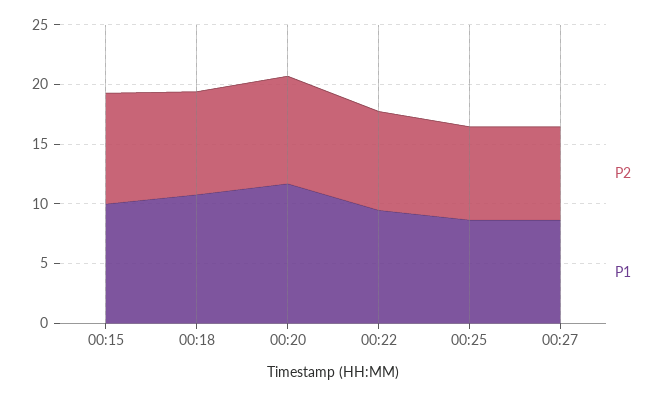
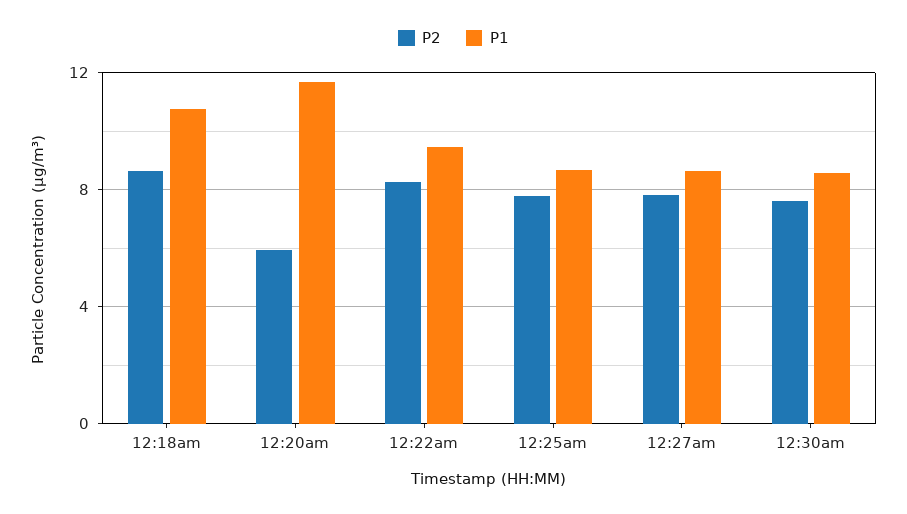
P2, 00:15: 9 -> none
P1, 00:15: 10 -> none
P2, 00:20: 9 -> 6
P2, 12:30am: none -> 7.5
P1, 12:30am: none -> 8.5

